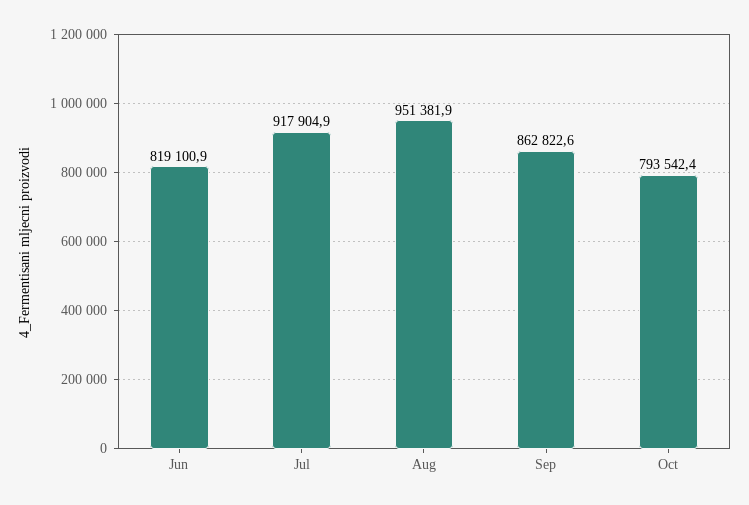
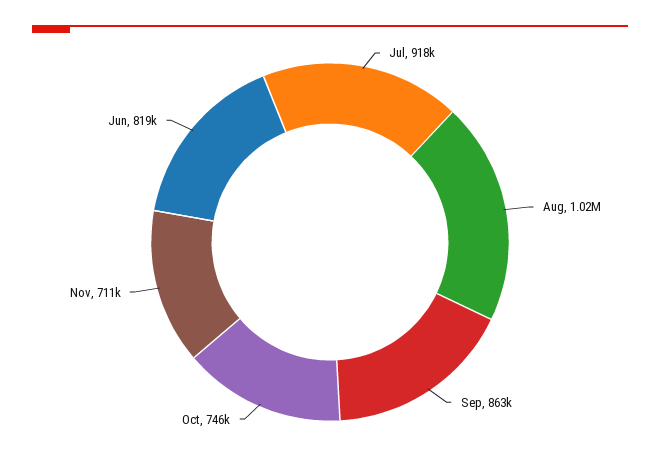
Aug: 951381.9 -> 1020000
Oct: 793542.4 -> 746000
Nov: none -> 711000

